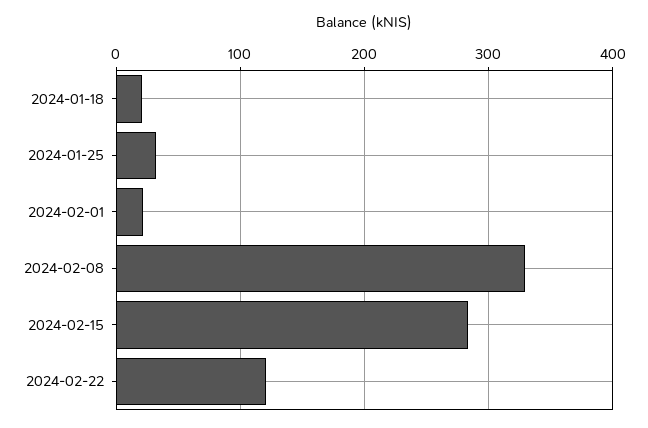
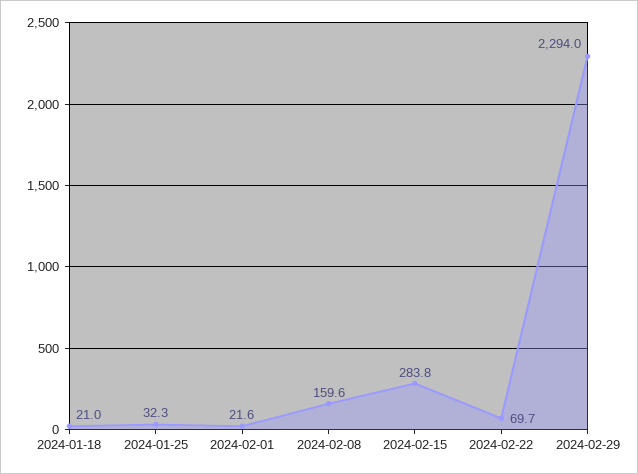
2024-02-08: 330 -> 159.6
2024-02-22: 120 -> 69.7
2024-02-29: none -> 2294

